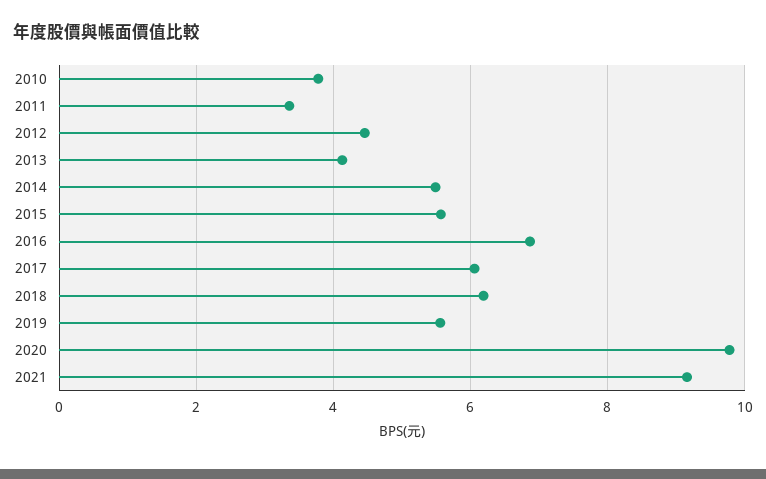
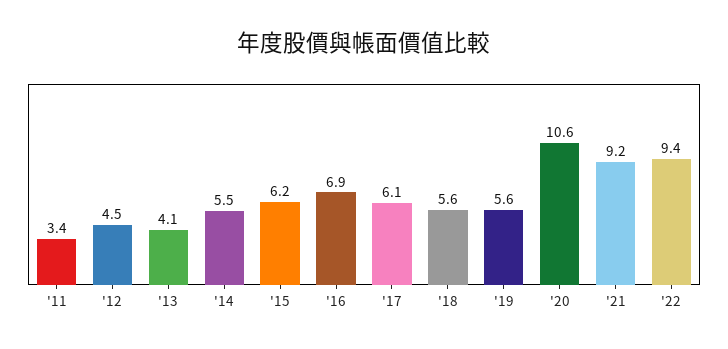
2010: 3.8 -> none
2015: 5.6 -> 6.2
2018: 6.2 -> 5.6
2020: 9.8 -> 10.6
'22: none -> 9.4

